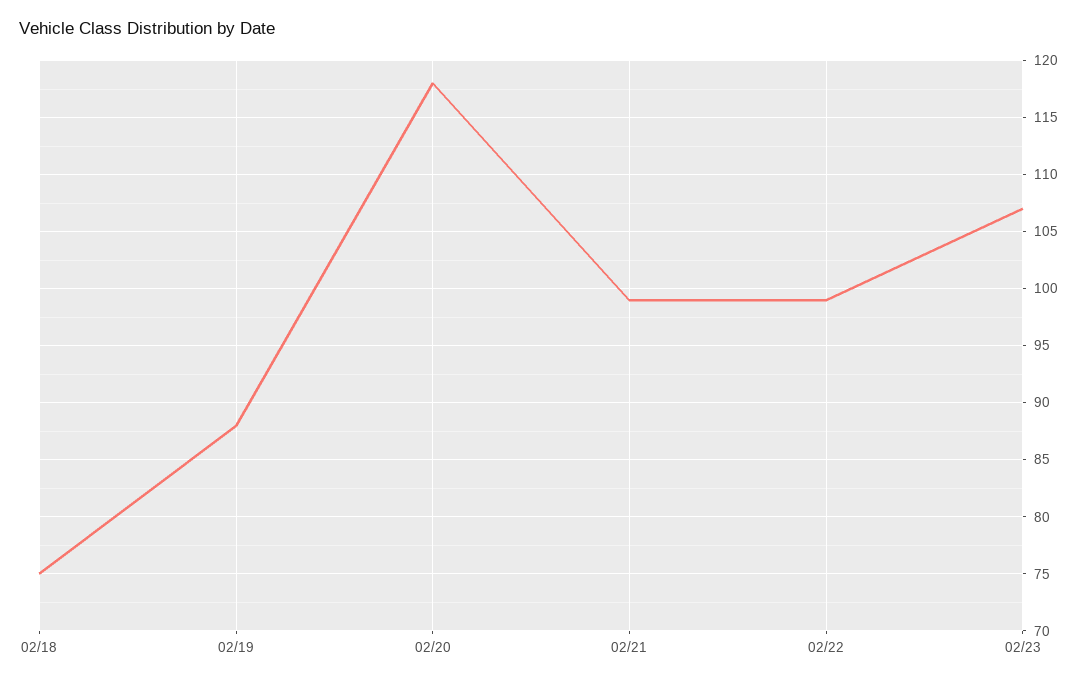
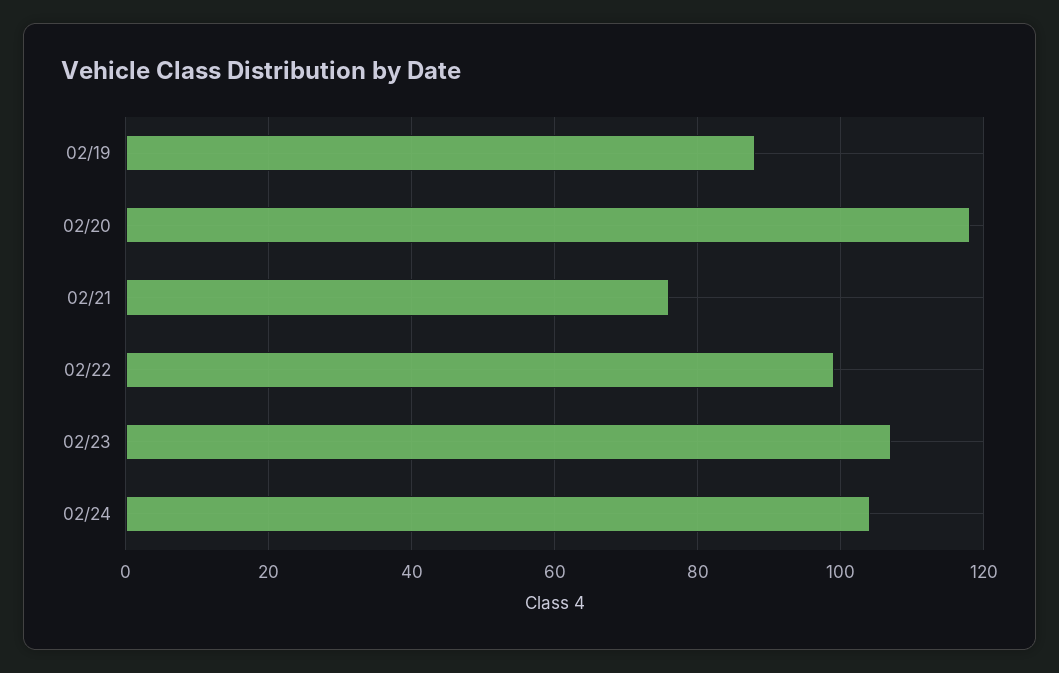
02/18: 75 -> none
02/21: 99 -> 75
02/24: none -> 105

